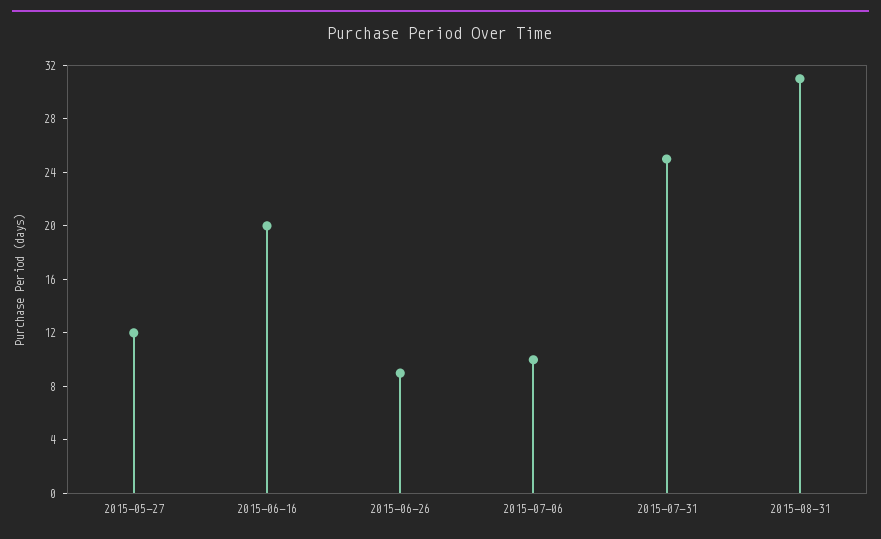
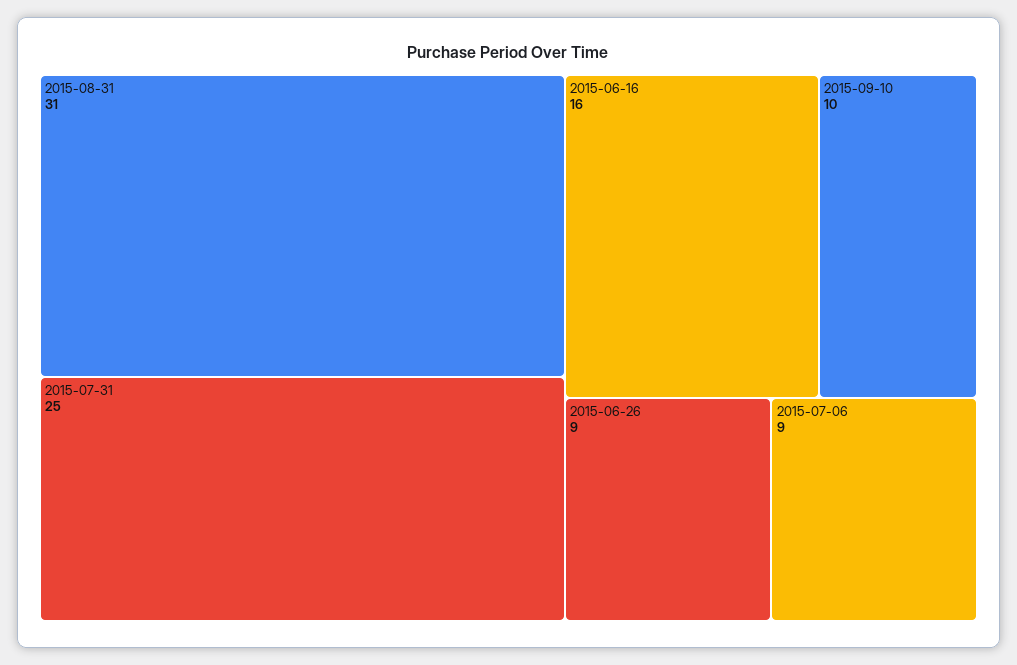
2015-05-27: 12 -> none
2015-06-16: 20 -> 16
2015-07-06: 10 -> 9
2015-09-10: none -> 10

